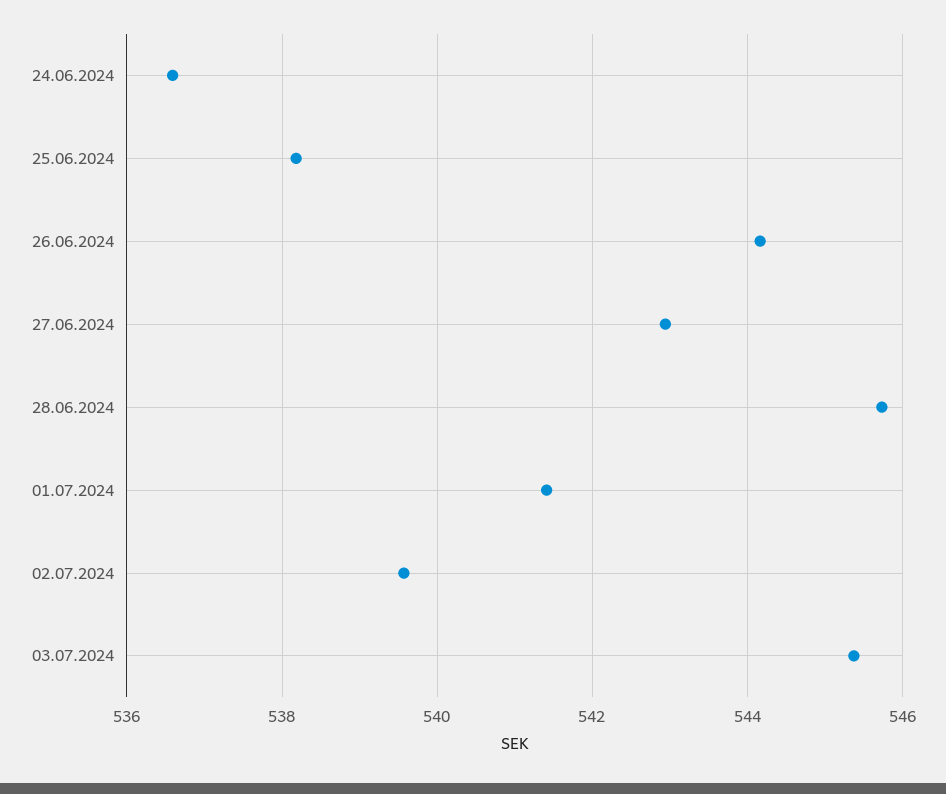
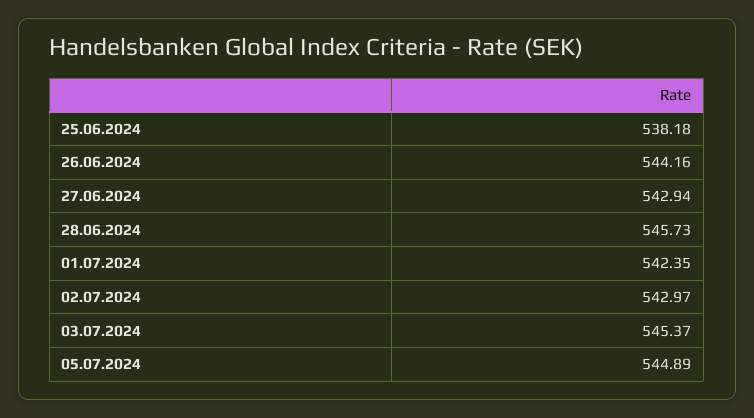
24.06.2024: 536.6 -> none
01.07.2024: 541.4 -> 542.35
02.07.2024: 539.6 -> 542.97
05.07.2024: none -> 544.89

